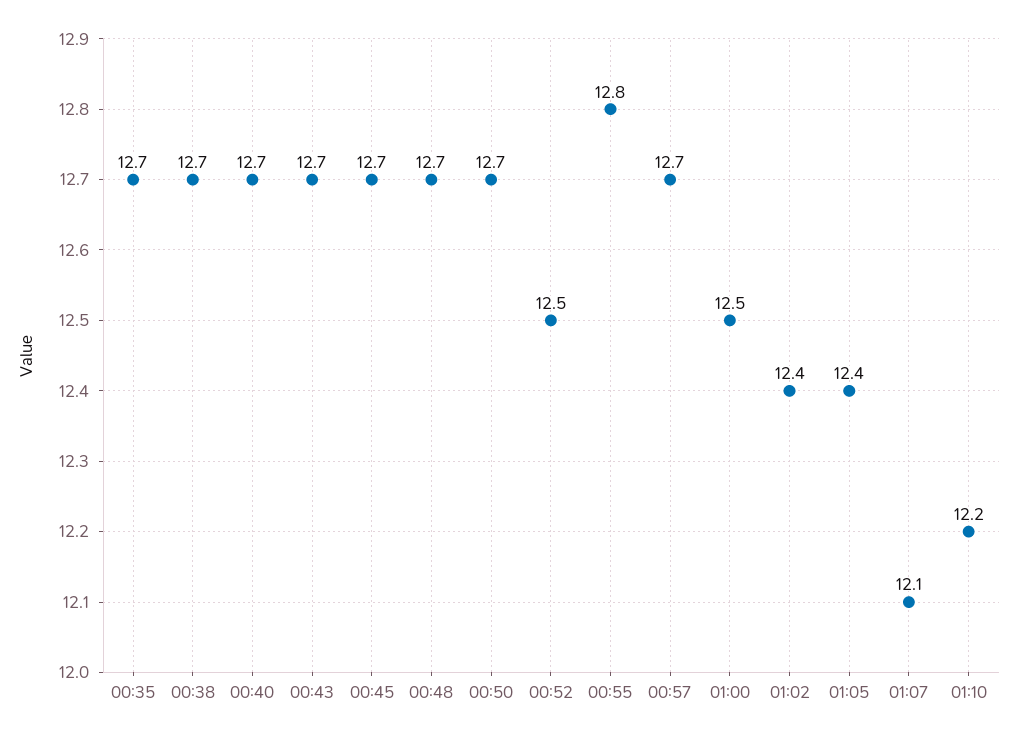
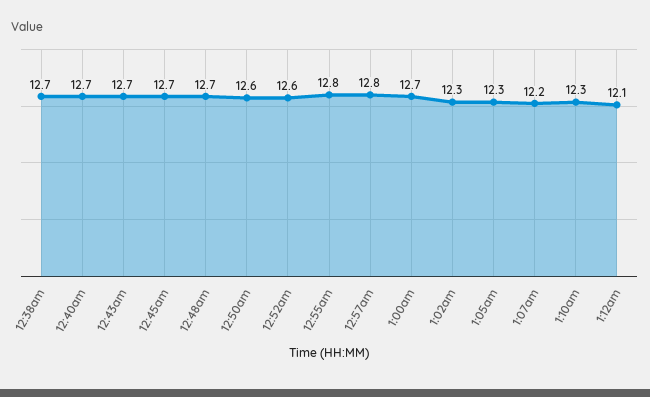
00:35: 12.7 -> none
00:50: 12.7 -> 12.6
00:52: 12.5 -> 12.6
00:57: 12.7 -> 12.8
01:00: 12.5 -> 12.7
01:02: 12.4 -> 12.3
01:05: 12.4 -> 12.3
01:07: 12.1 -> 12.2
01:10: 12.2 -> 12.3
1:12am: none -> 12.1

